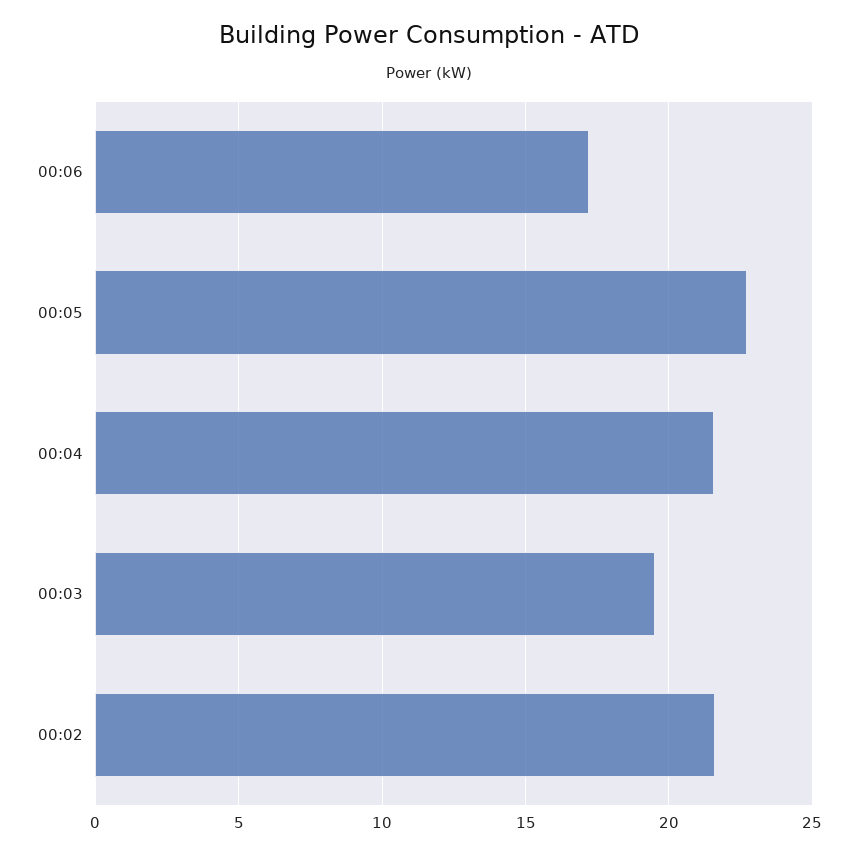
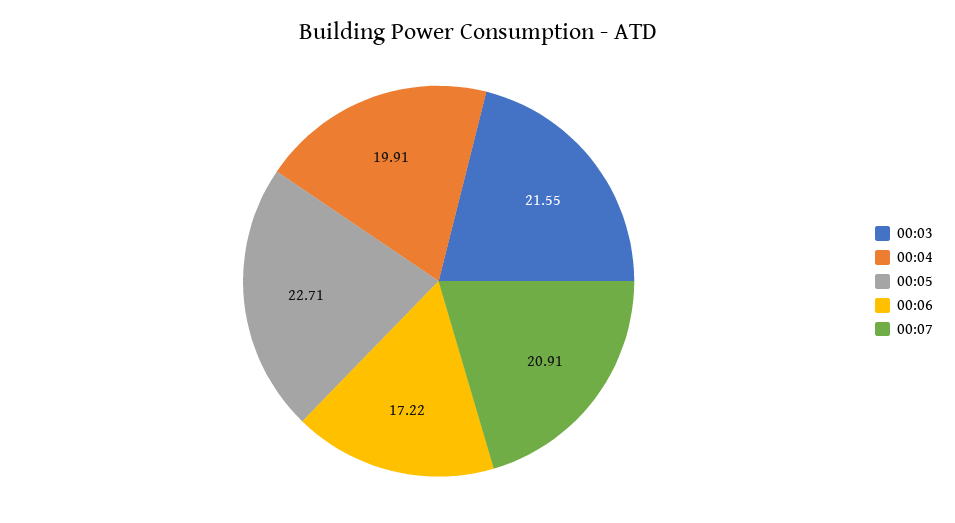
00:04: 21.5 -> 19.91
00:03: 19.5 -> 21.55
00:02: 21.5 -> none
00:07: none -> 20.91

